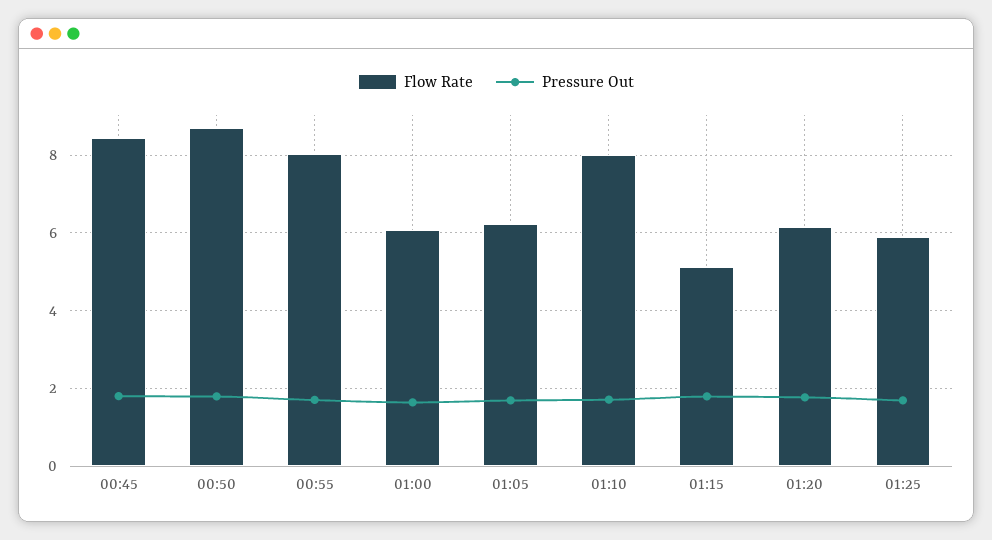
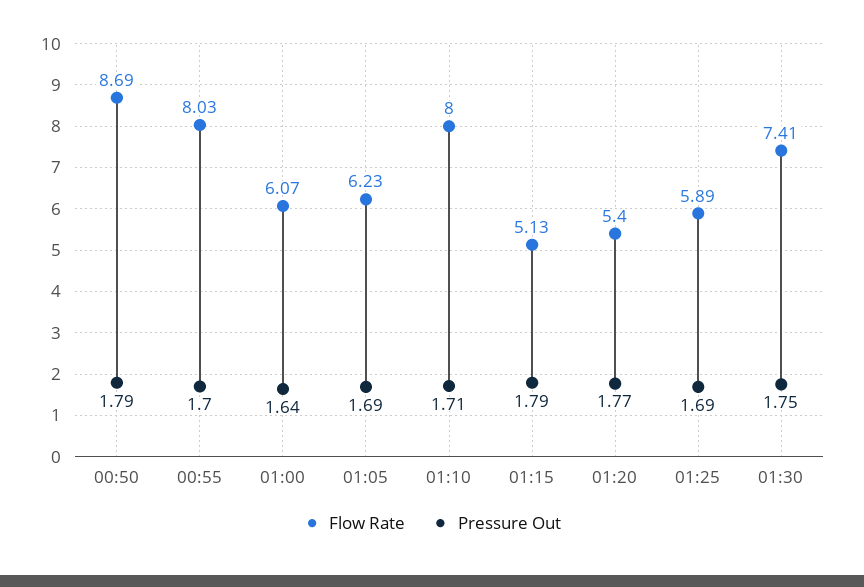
Flow Rate, 00:45: 8.4 -> none
Pressure Out, 00:45: 1.8 -> none
Flow Rate, 01:20: 6.2 -> 5.4
Flow Rate, 01:30: none -> 7.41
Pressure Out, 01:30: none -> 1.75

